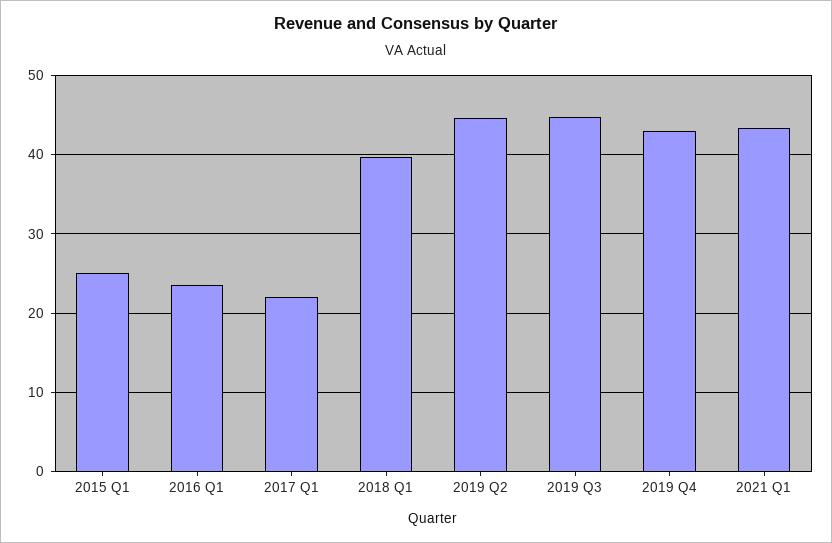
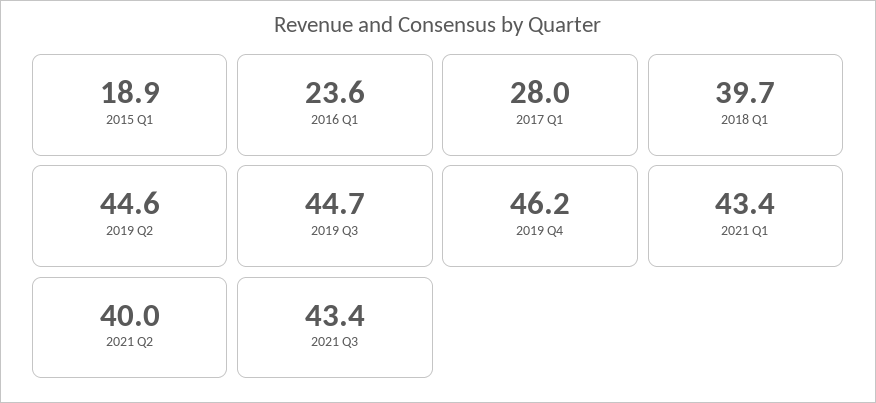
2015 Q1: 25 -> 18.9
2017 Q1: 22 -> 28
2019 Q4: 43 -> 46.2
2021 Q2: none -> 40
2021 Q3: none -> 43.4

